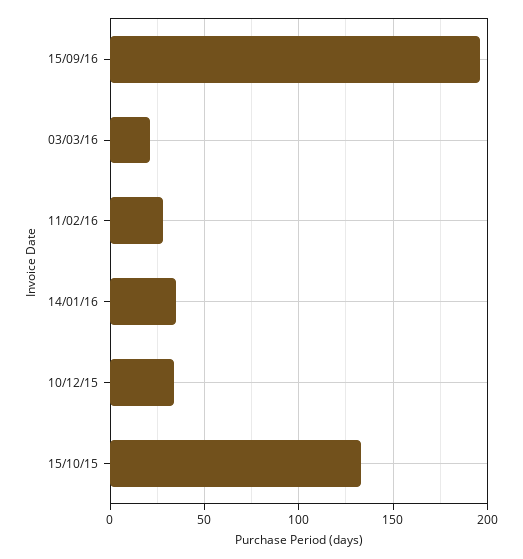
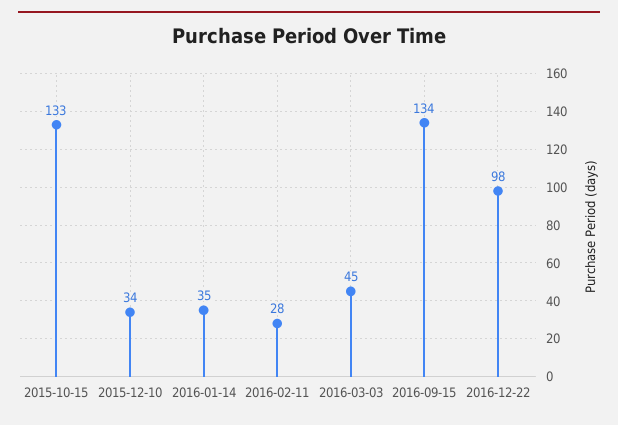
15/09/16: 195 -> 134
03/03/16: 20 -> 45
2016-12-22: none -> 98

